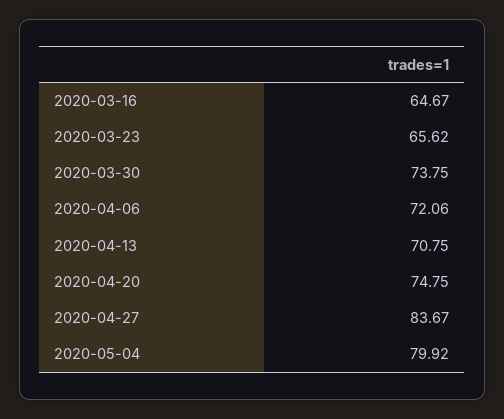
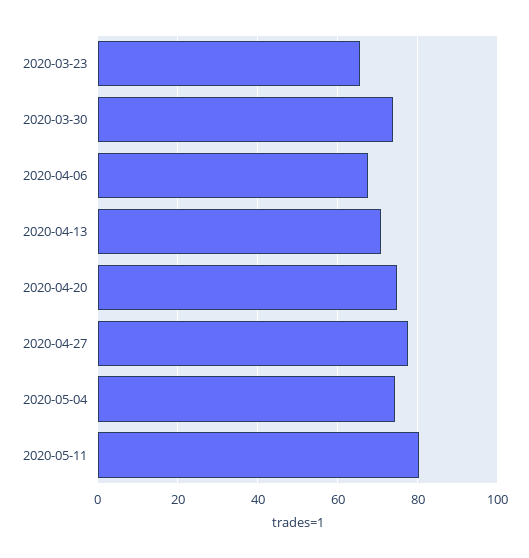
2020-03-16: 64.67 -> none
2020-04-06: 72.06 -> 68
2020-04-27: 83.67 -> 78
2020-05-04: 79.92 -> 74
2020-05-11: none -> 80

